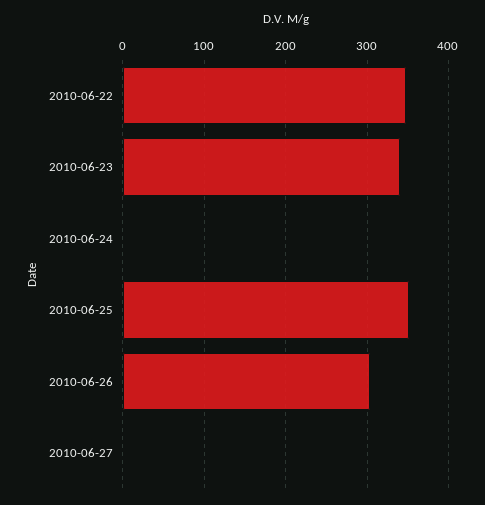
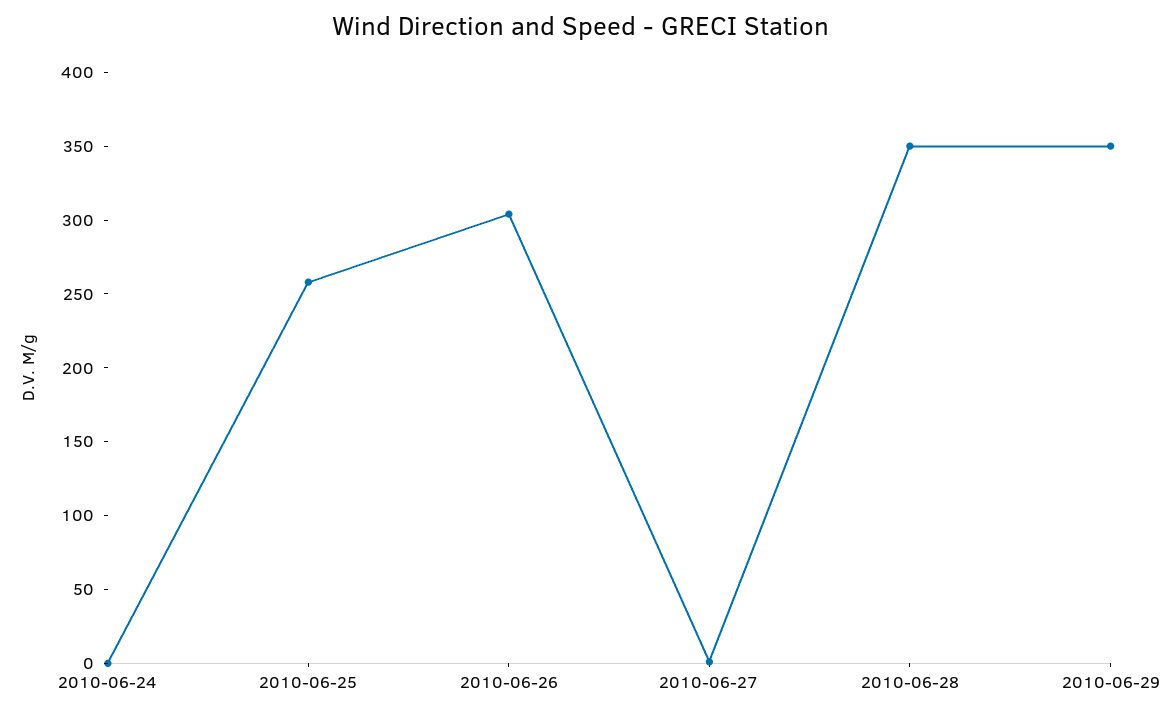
2010-06-22: 350 -> none
2010-06-23: 340 -> none
2010-06-25: 350 -> 260
2010-06-28: none -> 350
2010-06-29: none -> 350

